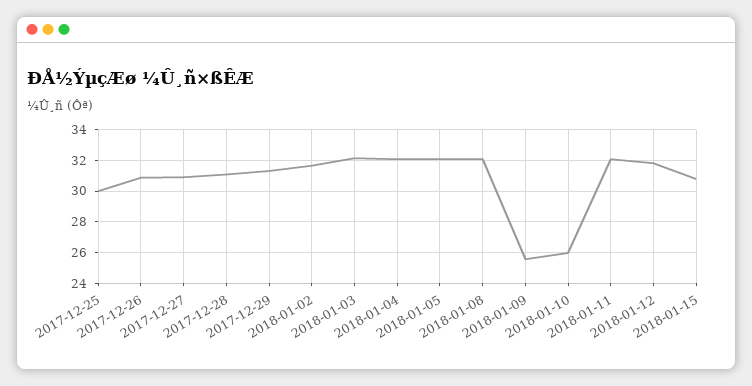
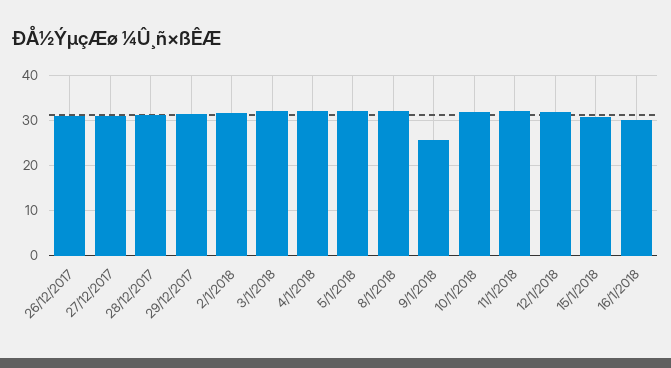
2017-12-25: 30 -> none
2018-01-10: 26 -> 32
16/1/2018: none -> 30

